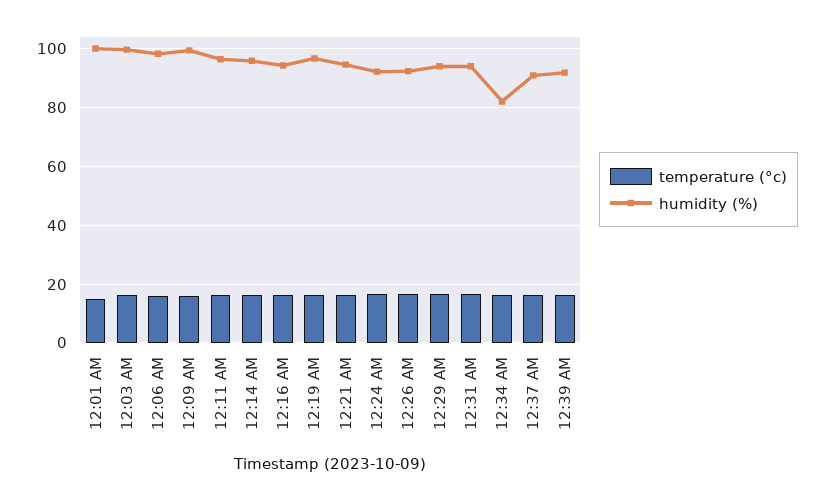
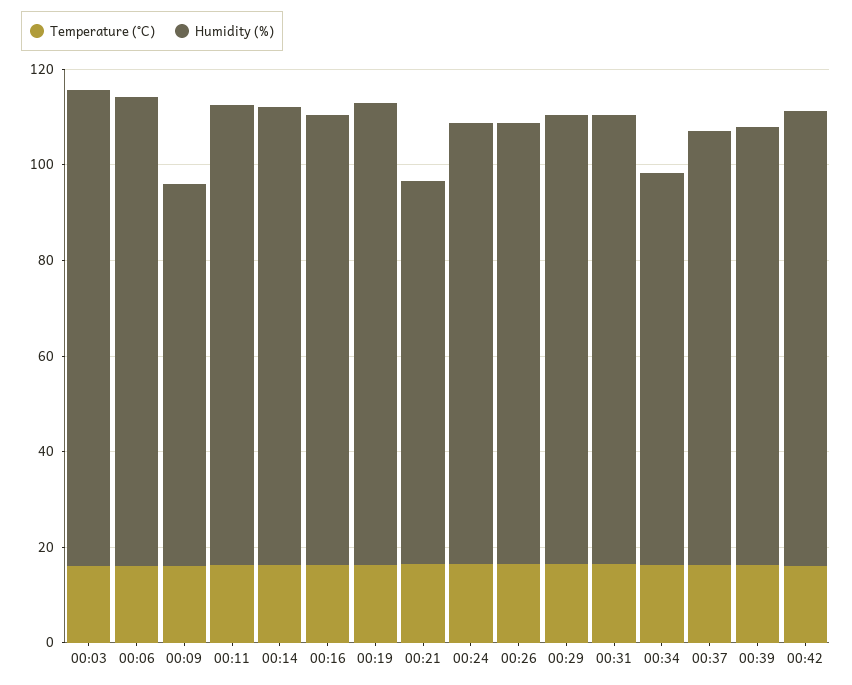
temperature (°c), 12:01 AM: 15 -> none
humidity (%), 12:01 AM: 100 -> none
humidity (%), 12:09 AM: 100 -> 80
humidity (%), 12:21 AM: 95 -> 80
temperature (°c), 00:42: none -> 15
humidity (%), 00:42: none -> 95

